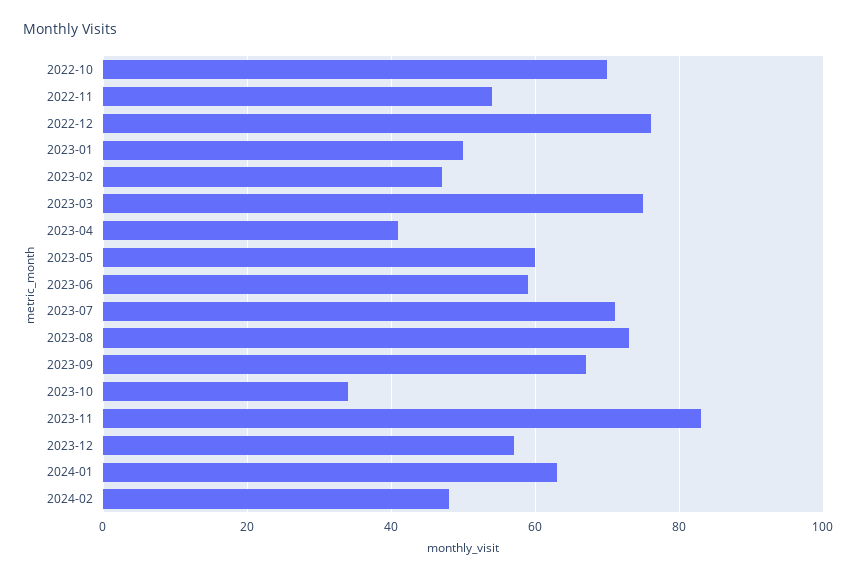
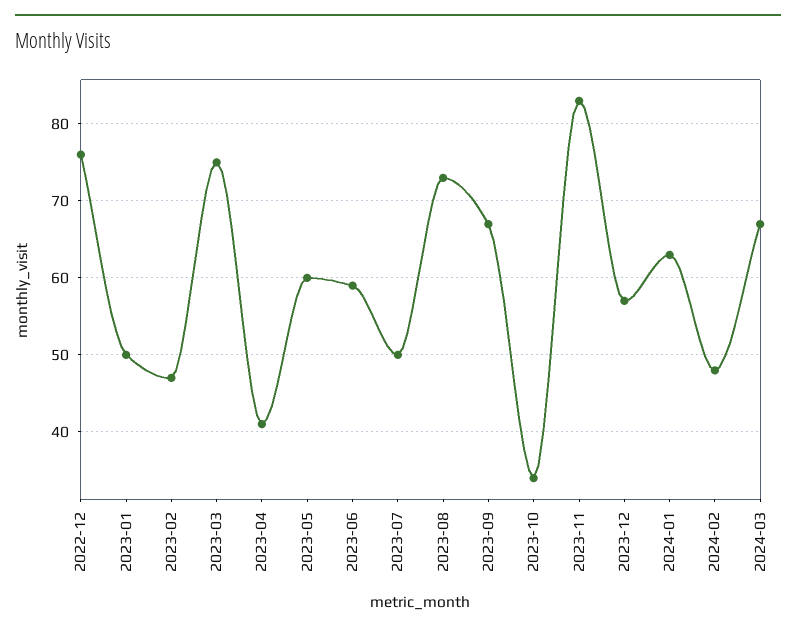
2022-10: 70 -> none
2022-11: 55 -> none
2023-07: 70 -> 50
2024-03: none -> 67

